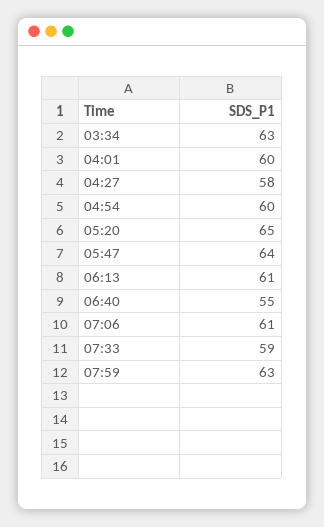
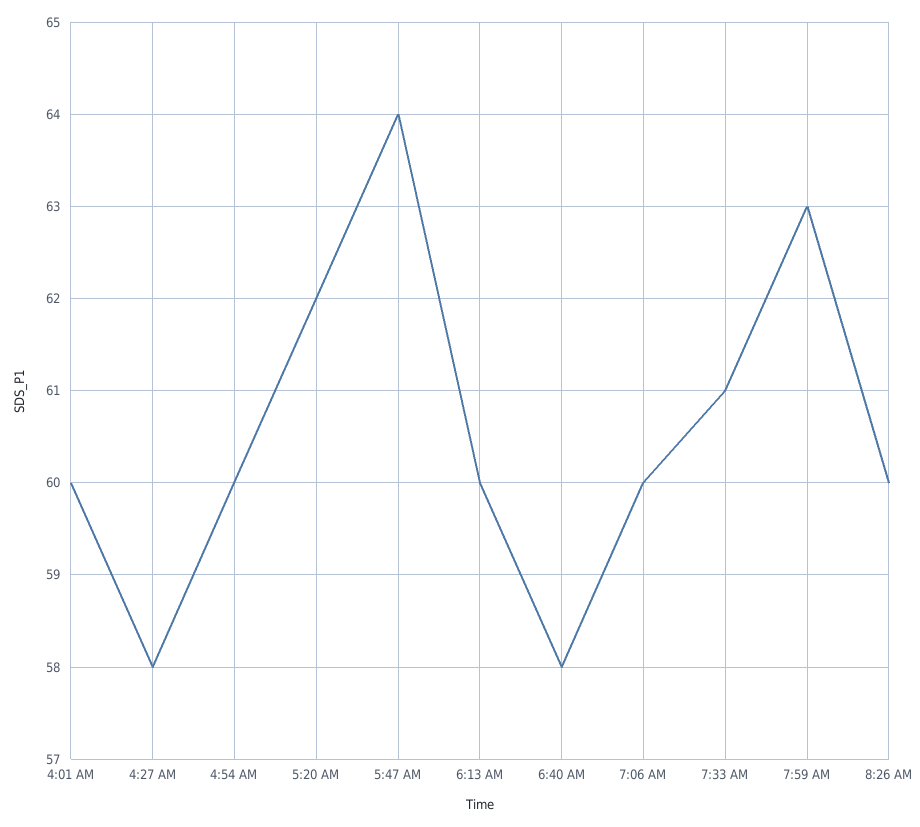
03:34: 63 -> none
05:20: 65 -> 62
06:13: 61 -> 60
06:40: 55 -> 58
07:06: 61 -> 60
07:33: 59 -> 61
8:26 AM: none -> 60

